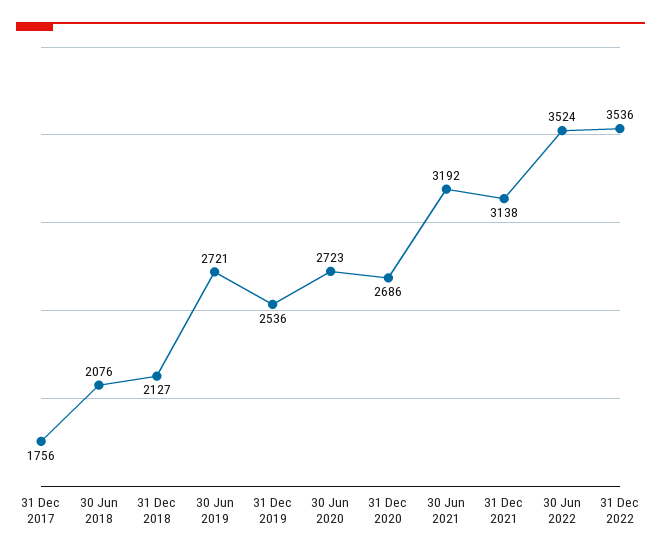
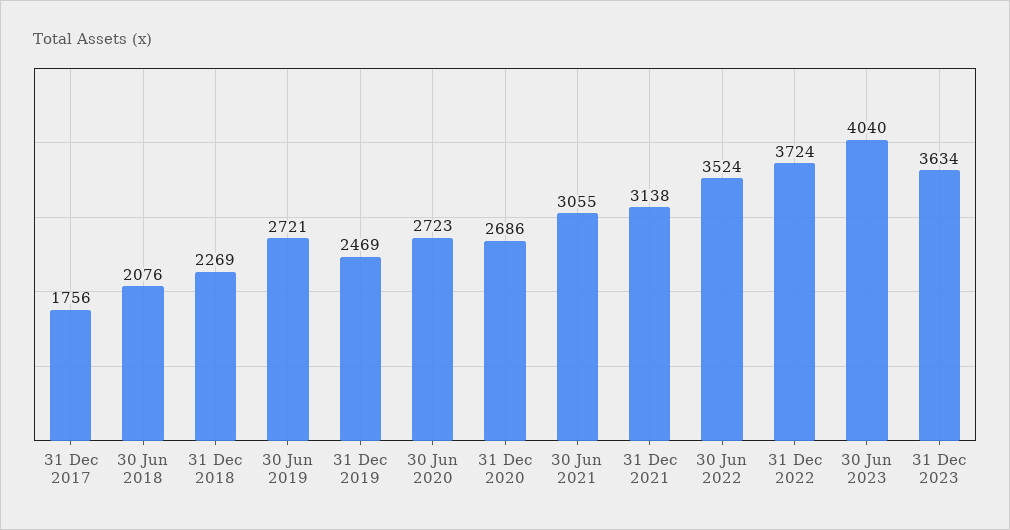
31 Dec 2018: 2127 -> 2269
31 Dec 2019: 2536 -> 2469
30 Jun 2021: 3192 -> 3055
31 Dec 2022: 3536 -> 3724
30 Jun 2023: none -> 4040
31 Dec 2023: none -> 3634

